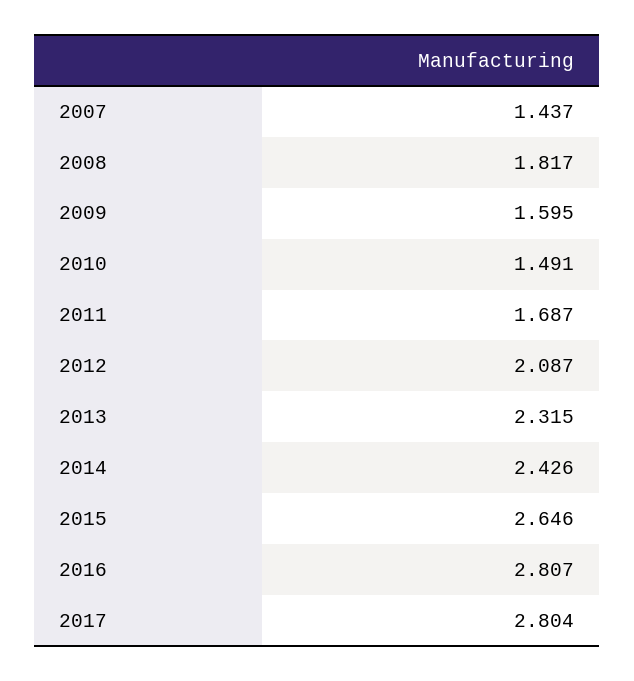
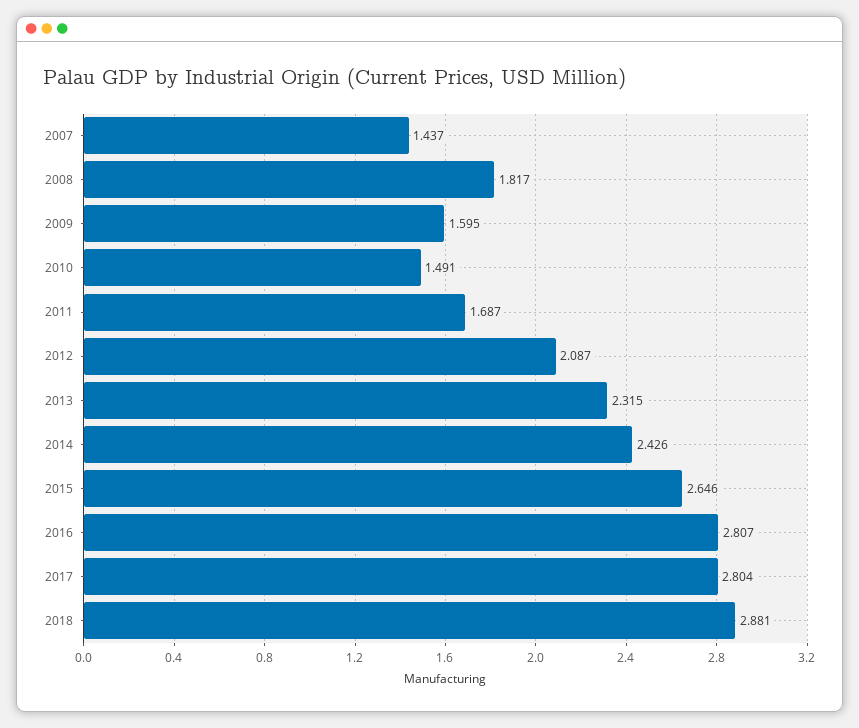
2018: none -> 2.881

